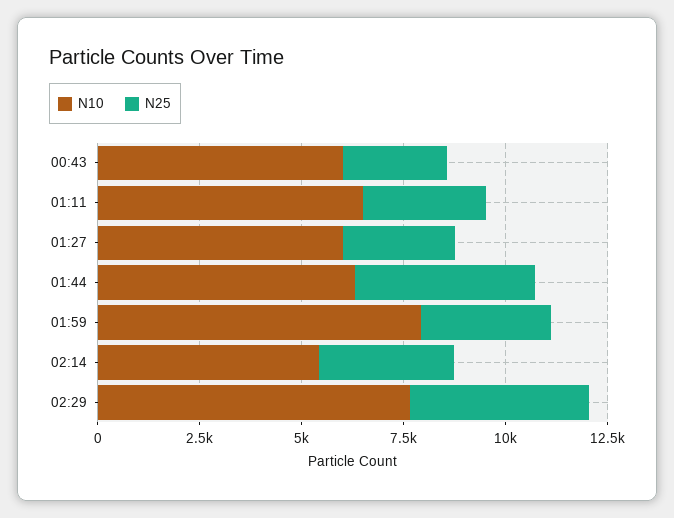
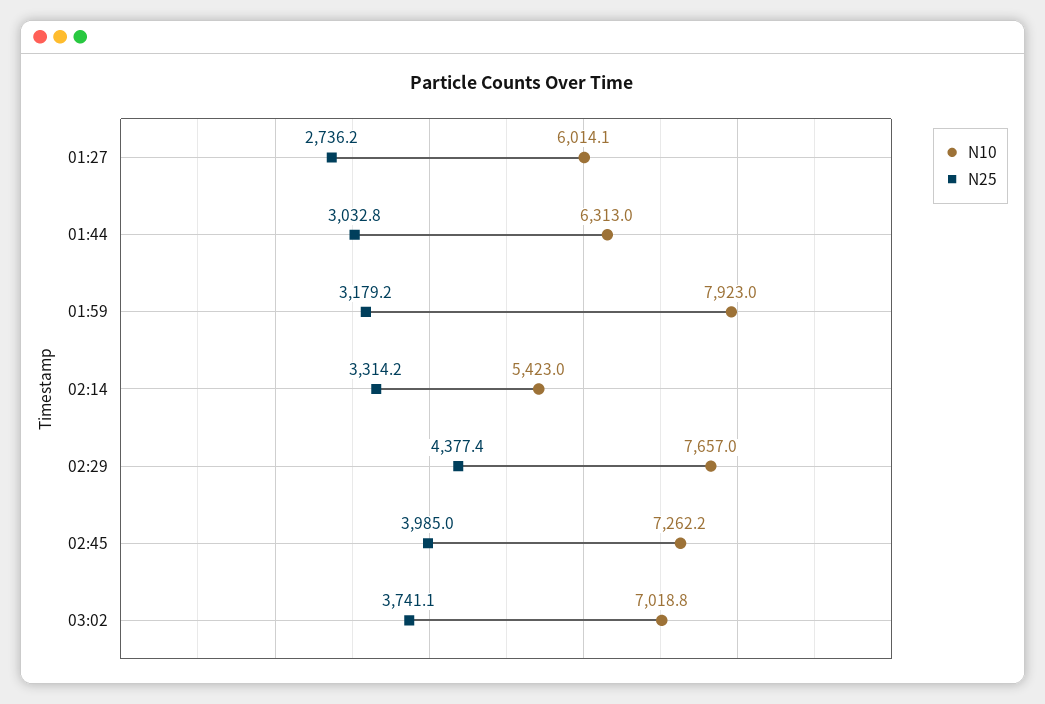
N10, 00:43: 6000 -> none
N25, 00:43: 2500 -> none
N10, 01:11: 6500 -> none
N25, 01:11: 3000 -> none
N25, 01:44: 4500 -> 3032.8
N10, 02:45: none -> 7262.2
N25, 02:45: none -> 3985
N10, 03:02: none -> 7018.8
N25, 03:02: none -> 3741.1

